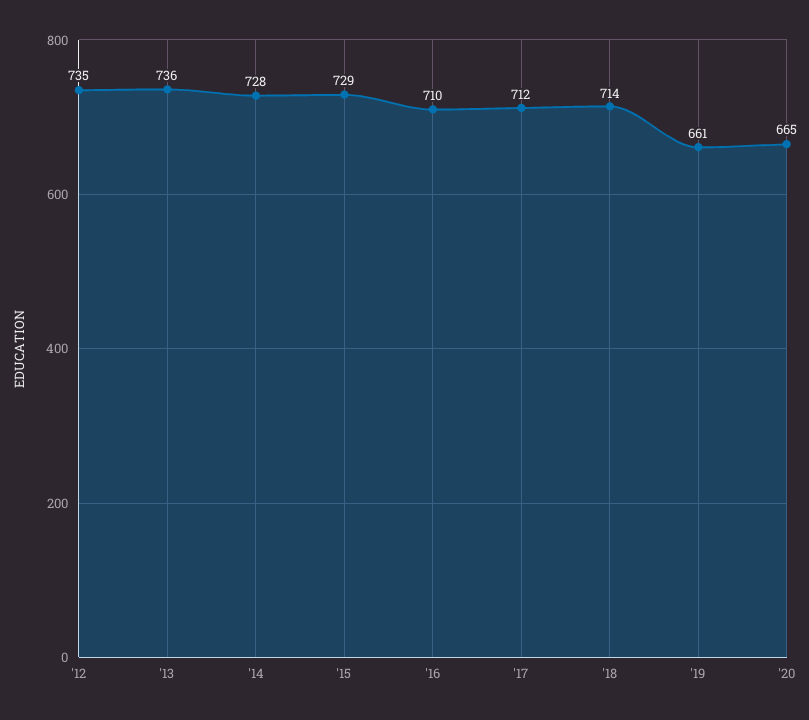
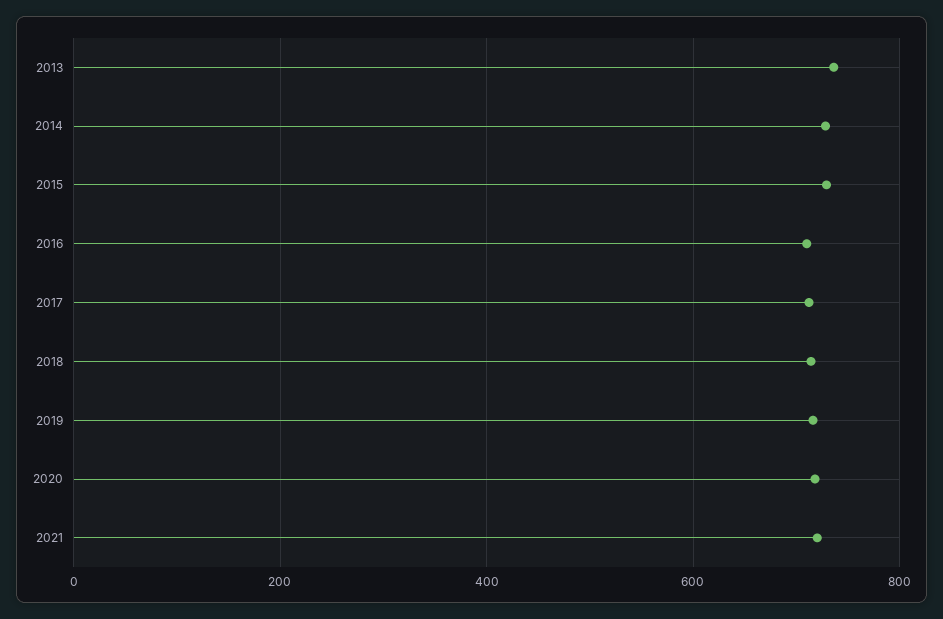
'12: 735 -> none
'19: 661 -> 720
'20: 665 -> 720
2021: none -> 720

